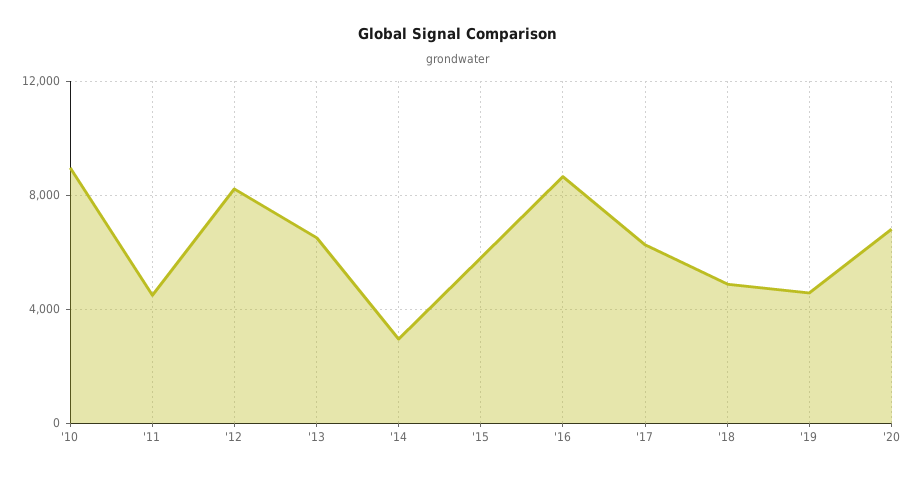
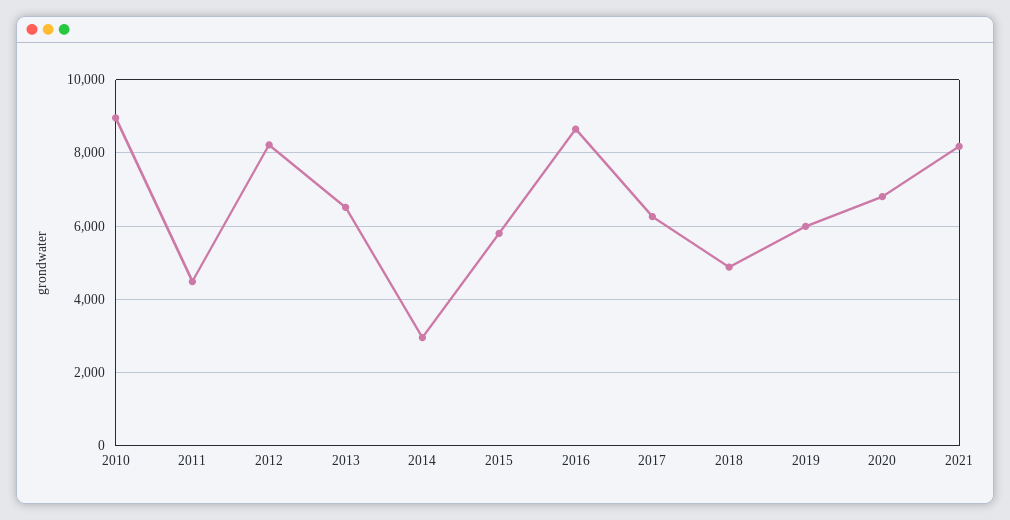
'19: 4500 -> 6000
2021: none -> 8200

